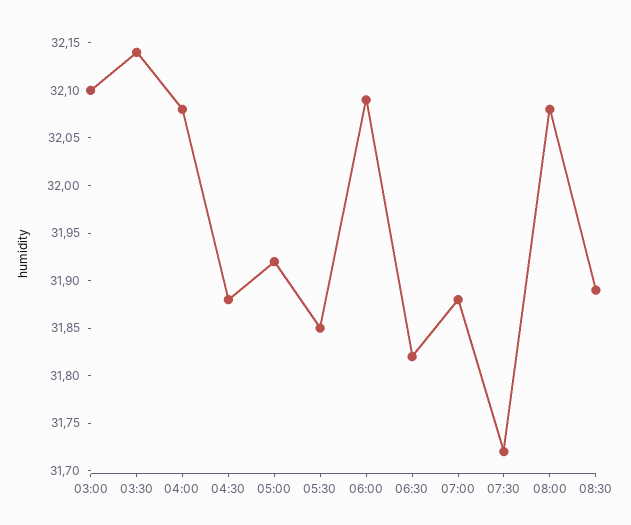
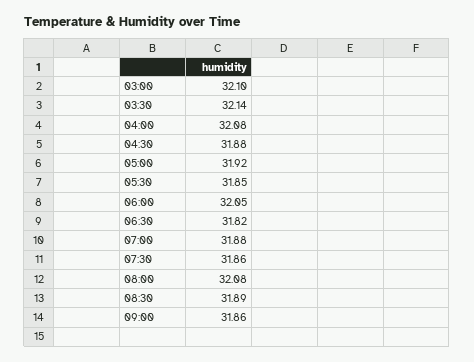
06:00: 32.09 -> 32.05
07:30: 31.72 -> 31.86
09:00: none -> 31.86

